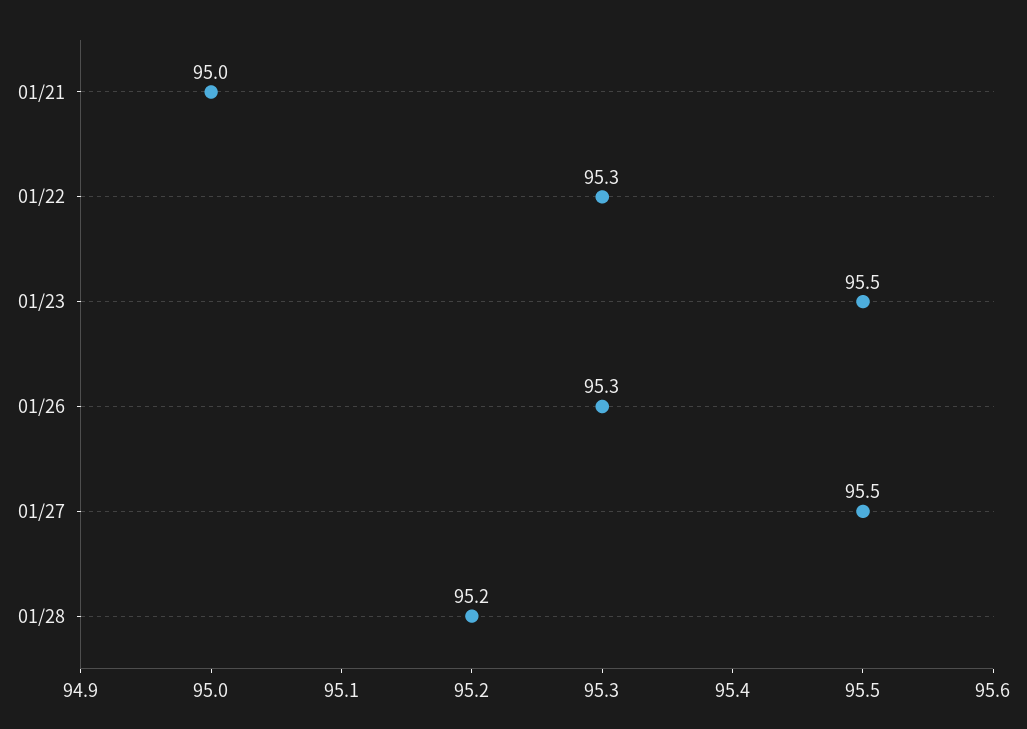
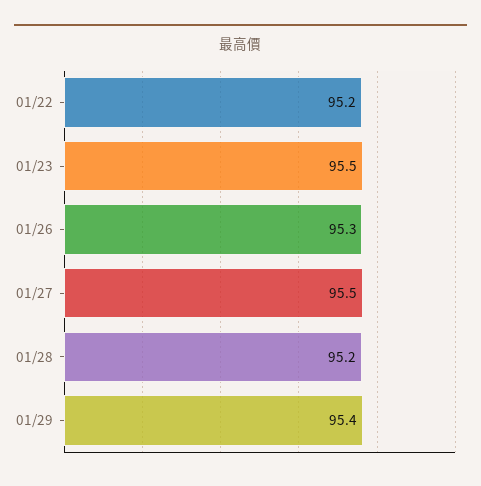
01/21: 95 -> none
01/22: 95.3 -> 95.2
01/29: none -> 95.4

